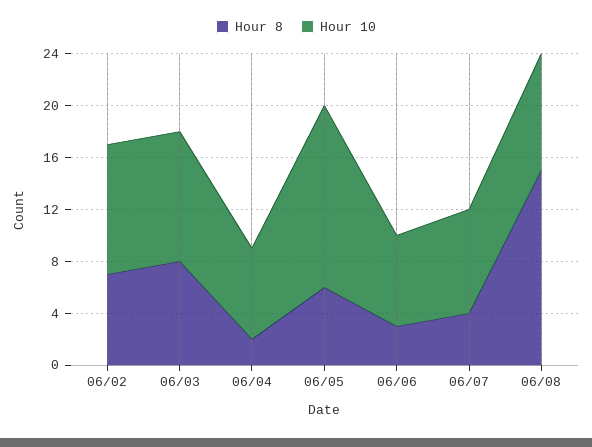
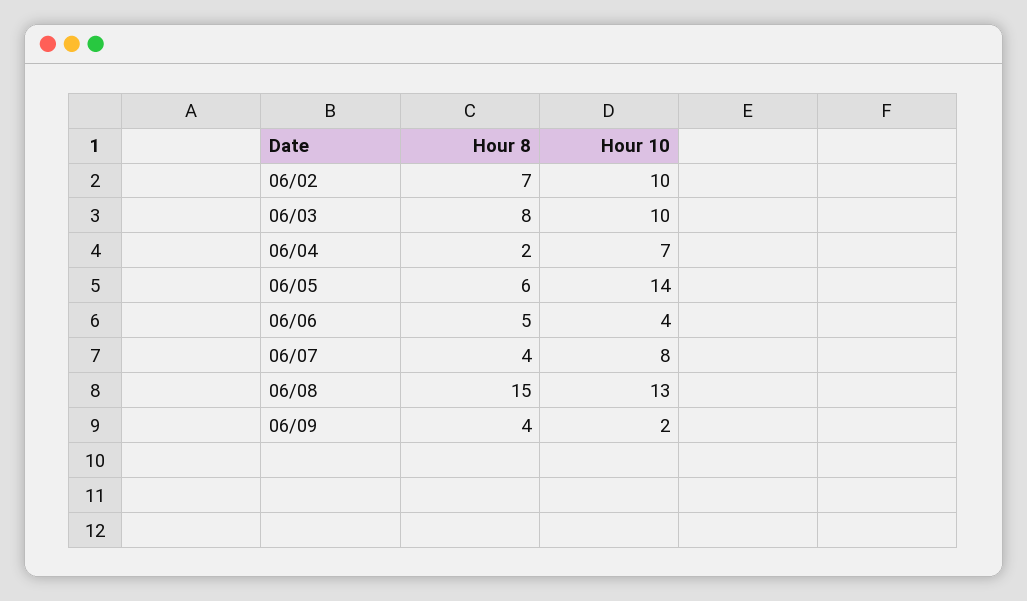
Hour 8, 06/06: 3 -> 5
Hour 10, 06/06: 7 -> 4
Hour 10, 06/08: 9 -> 13
Hour 8, 06/09: none -> 4
Hour 10, 06/09: none -> 2

